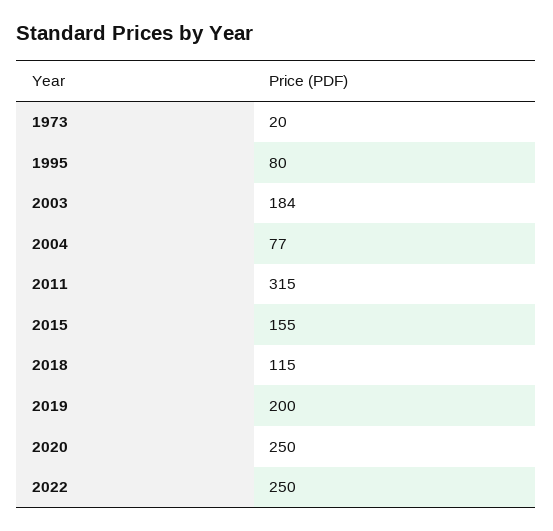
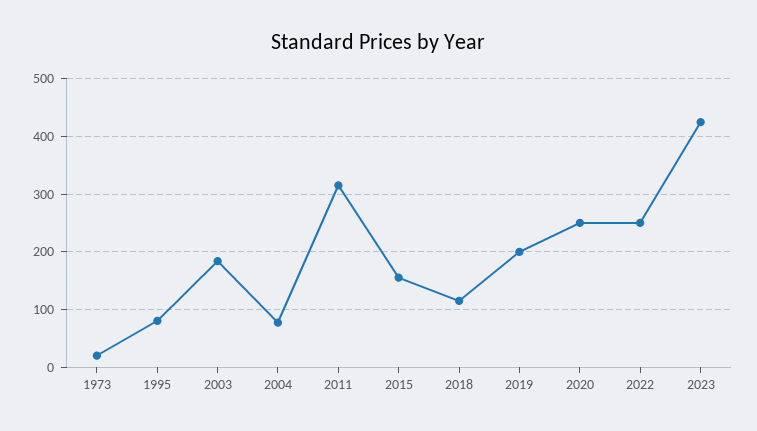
2023: none -> 420

